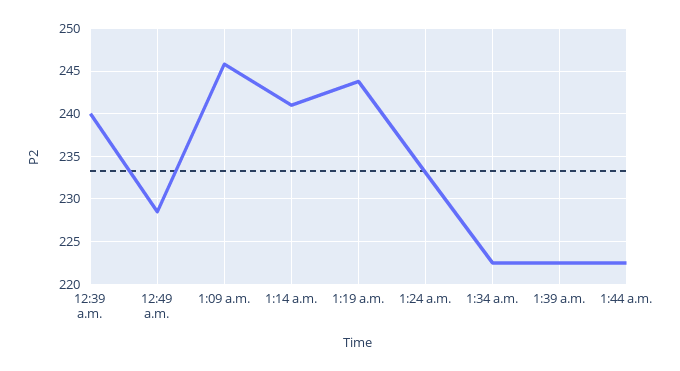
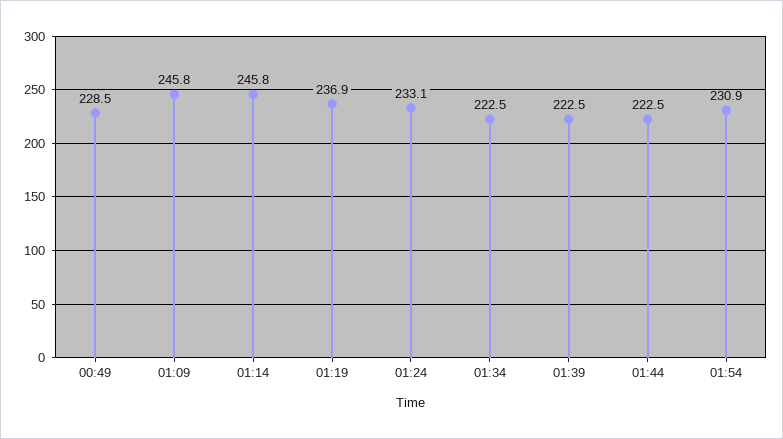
12:39 a.m.: 240 -> none
1:14 a.m.: 241 -> 245.8
1:19 a.m.: 244 -> 236.9
01:54: none -> 230.9

